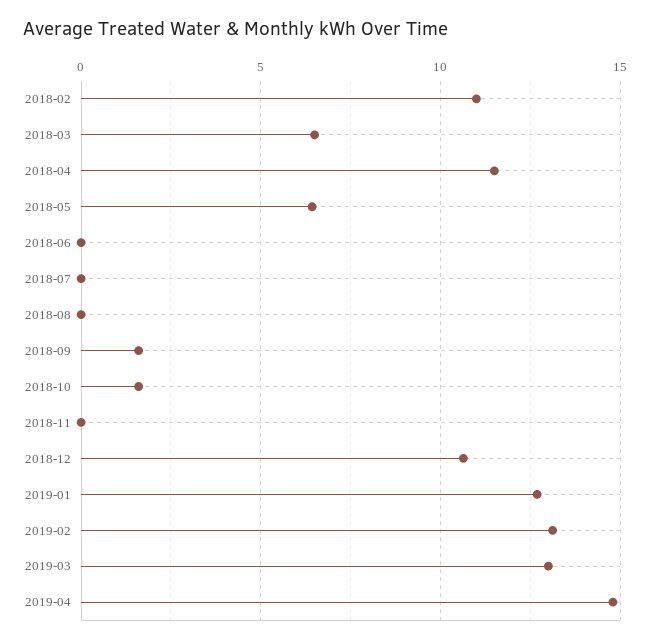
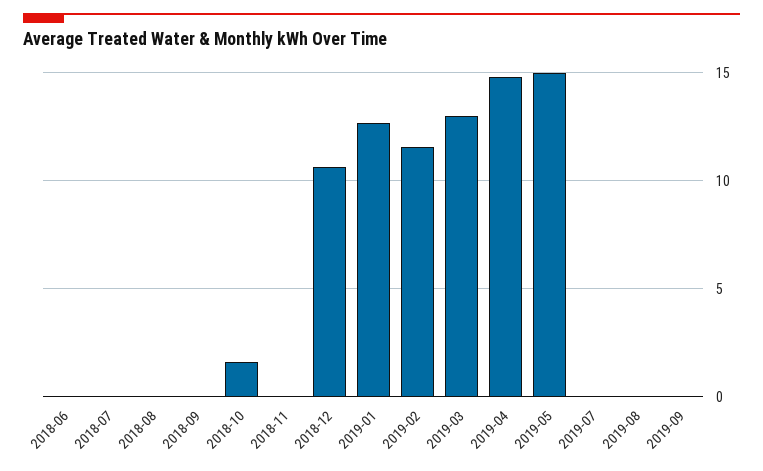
2018-02: 11 -> none
2018-03: 6.5 -> none
2018-04: 11.5 -> none
2018-05: 6.5 -> none
2018-09: 1.5 -> 0
2019-02: 13 -> 11.5
2019-05: none -> 15
2019-07: none -> 0
2019-08: none -> 0
2019-09: none -> 0

